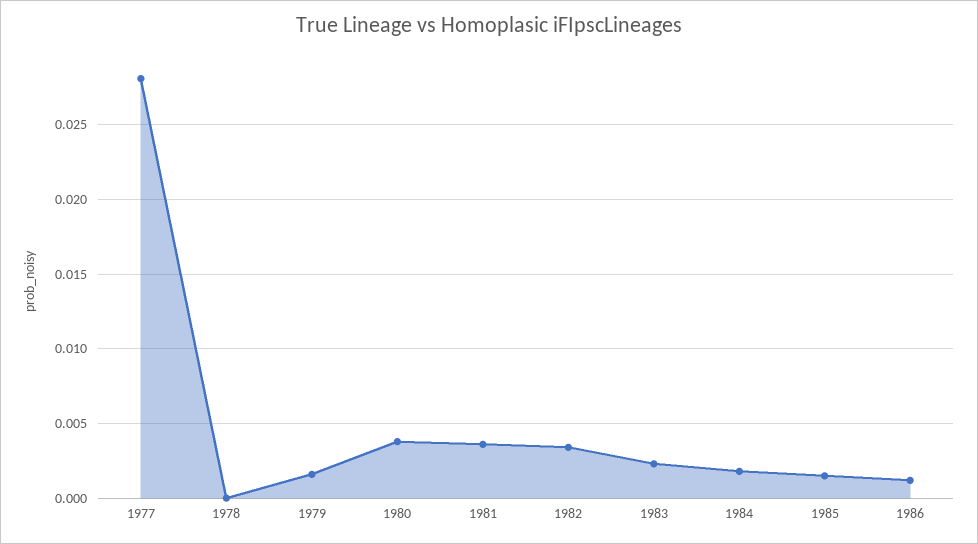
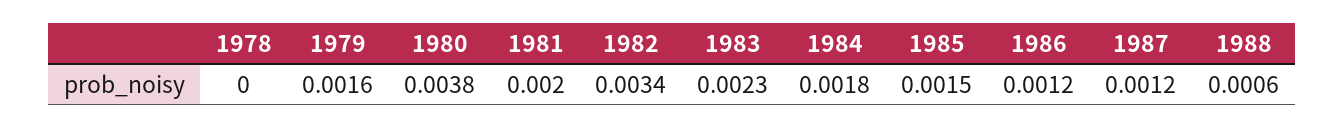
1977: 0.028 -> none
1981: 0.0035 -> 0.002
1987: none -> 0.0012
1988: none -> 0.0006

